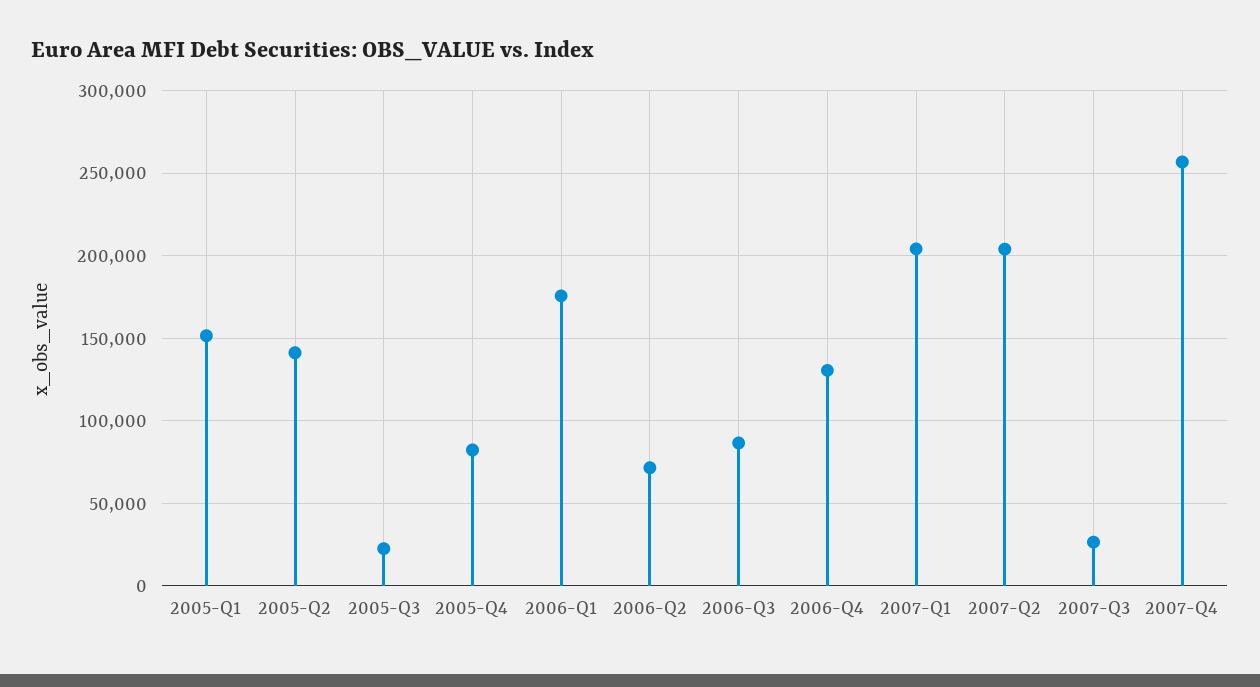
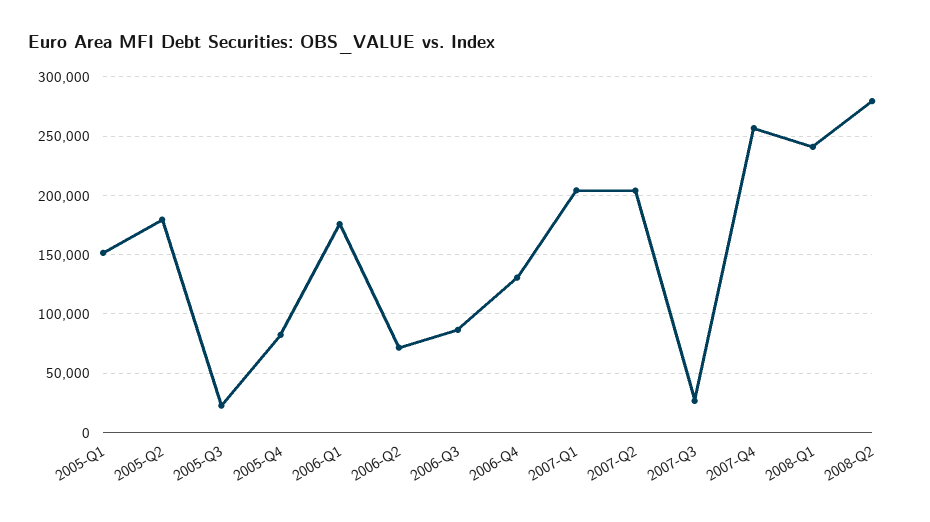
2005-Q2: 140000 -> 180000
2008-Q1: none -> 240000
2008-Q2: none -> 280000

